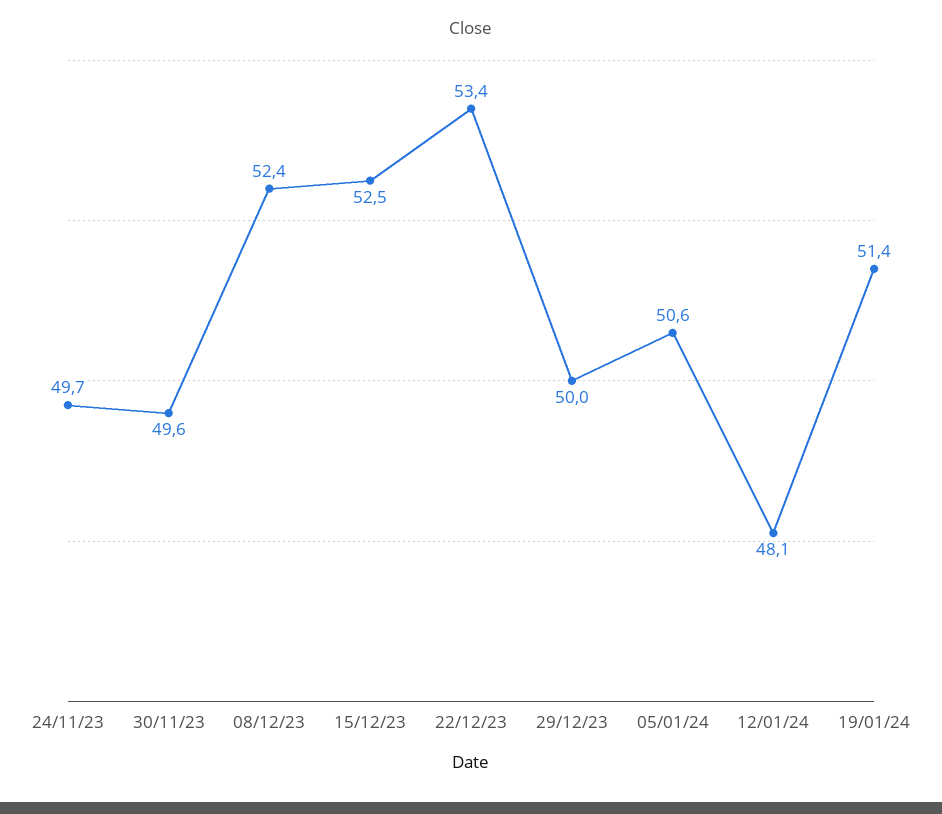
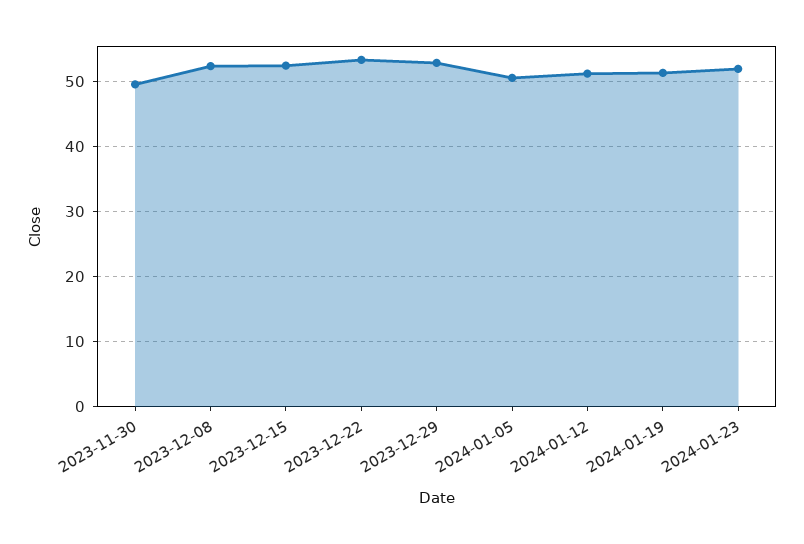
24/11/23: 49.7 -> none
29/12/23: 50 -> 53
12/01/24: 48.1 -> 51
2024-01-23: none -> 52

